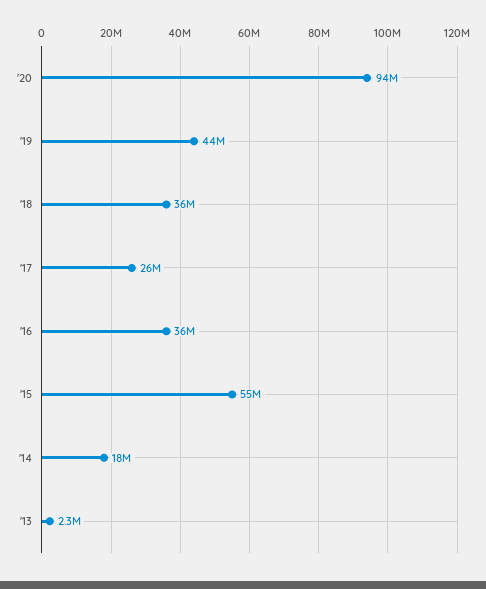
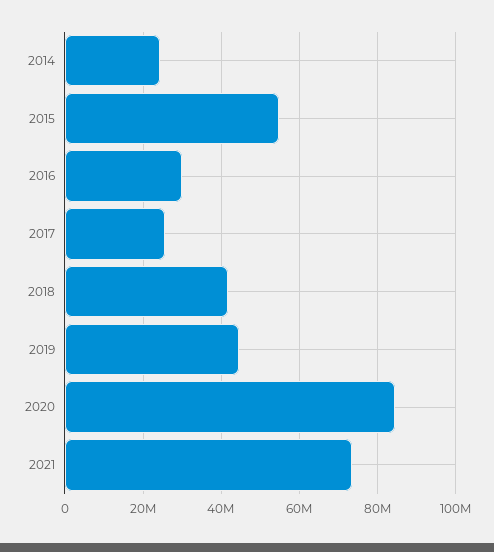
'20: 94000000 -> 84000000
'18: 36000000 -> 42000000
'16: 36000000 -> 30000000
'14: 18000000 -> 24000000
'13: 2300000 -> none
2021: none -> 74000000

